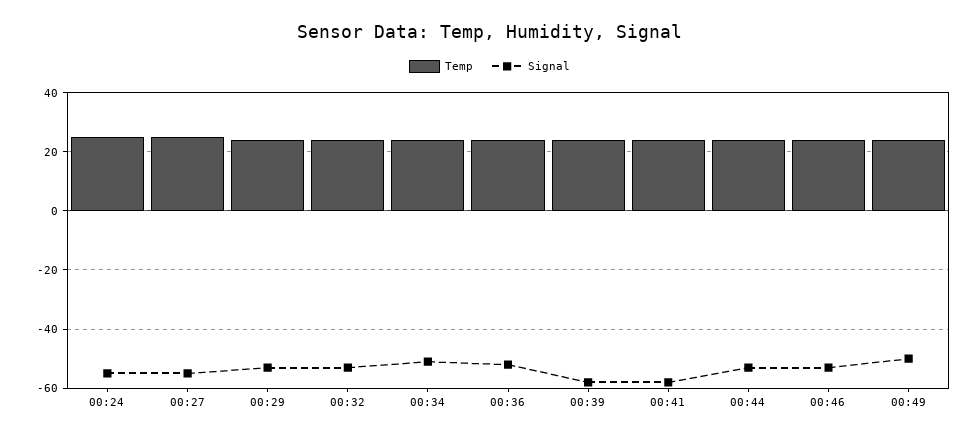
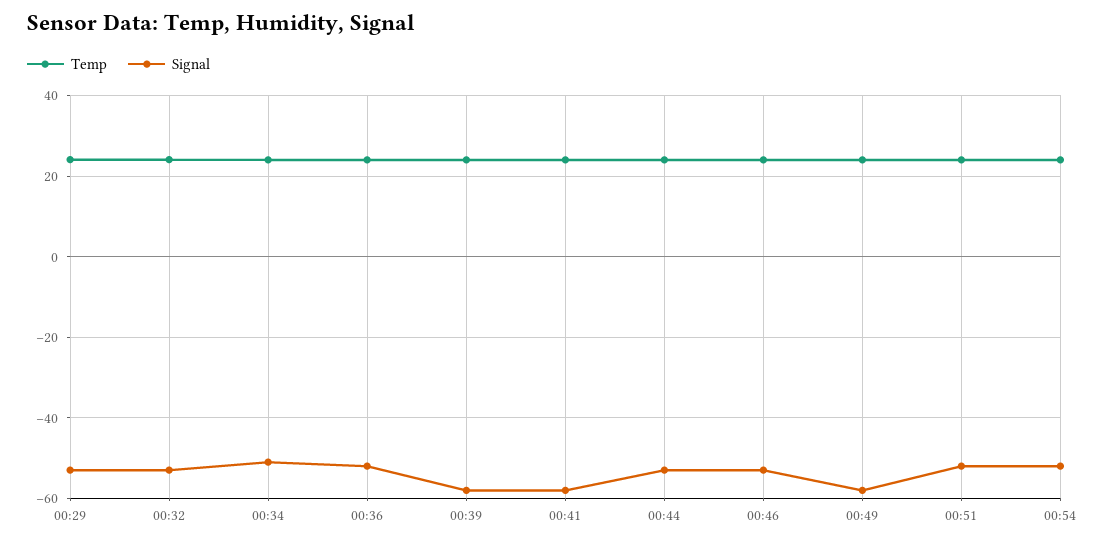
Temp, 00:24: 25 -> none
Signal, 00:24: -55 -> none
Temp, 00:27: 25 -> none
Signal, 00:27: -55 -> none
Signal, 00:49: -50 -> -58
Temp, 00:51: none -> 24
Signal, 00:51: none -> -52
Temp, 00:54: none -> 24
Signal, 00:54: none -> -52

